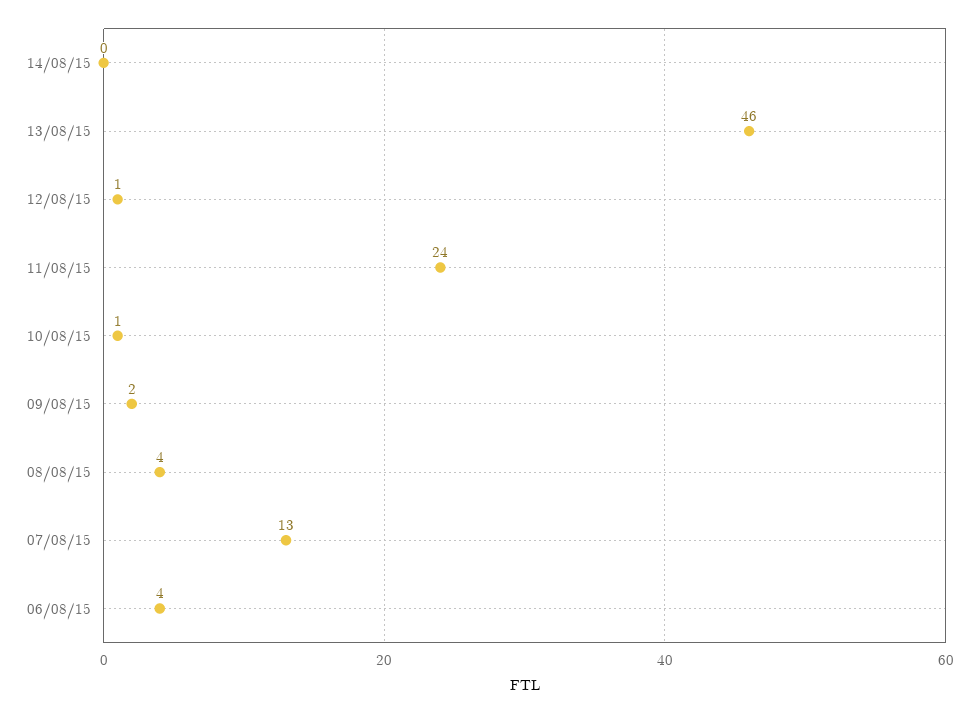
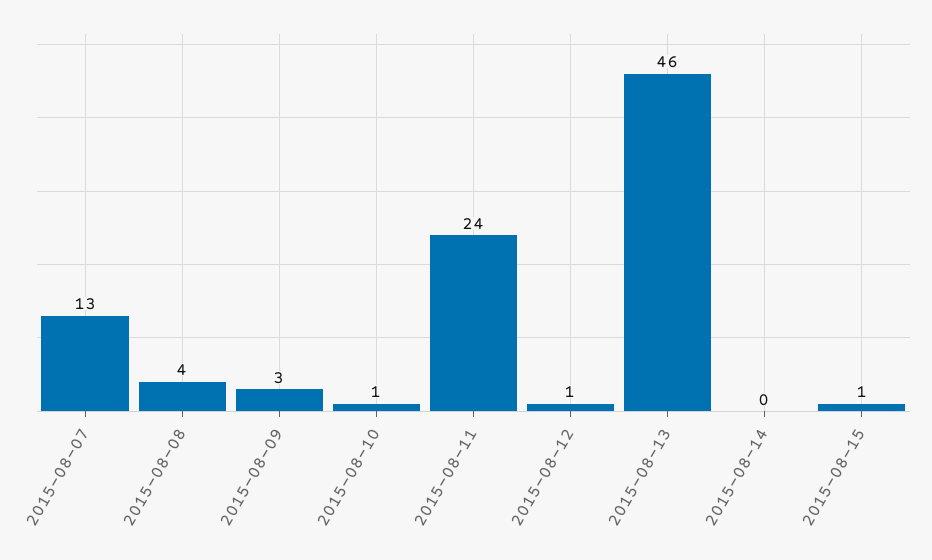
09/08/15: 2 -> 3
06/08/15: 4 -> none
2015-08-15: none -> 1

